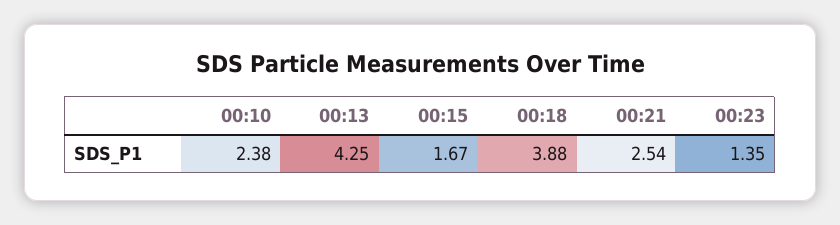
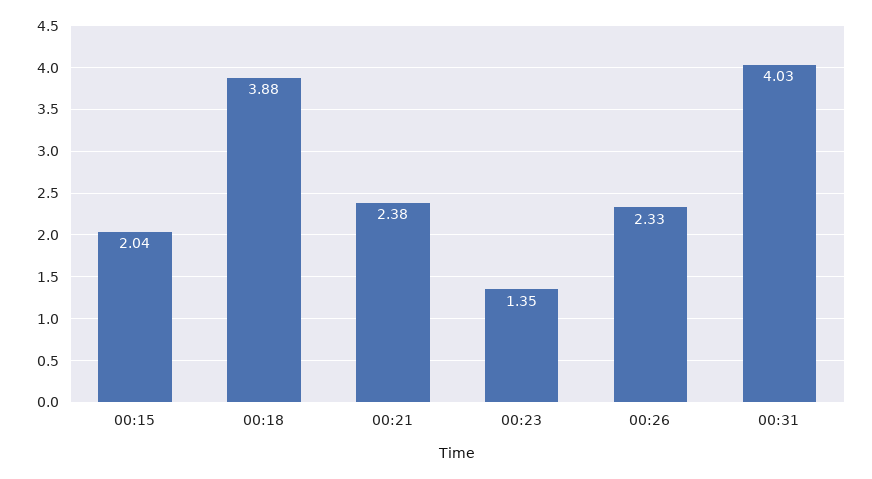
00:10: 2.38 -> none
00:13: 4.25 -> none
00:15: 1.67 -> 2.04
00:21: 2.54 -> 2.38
00:26: none -> 2.33
00:31: none -> 4.03

